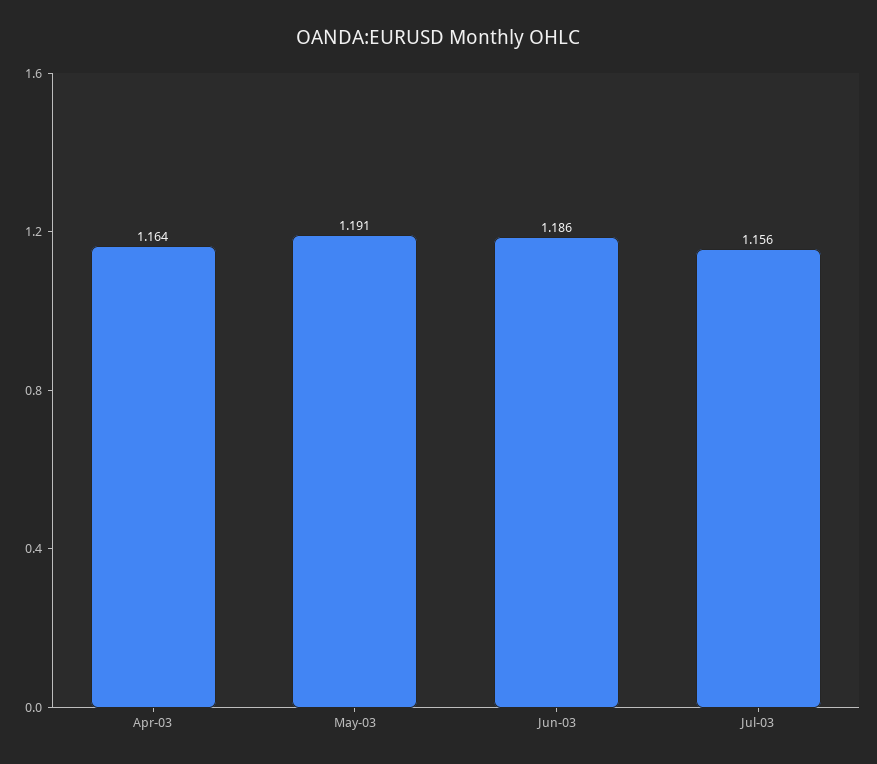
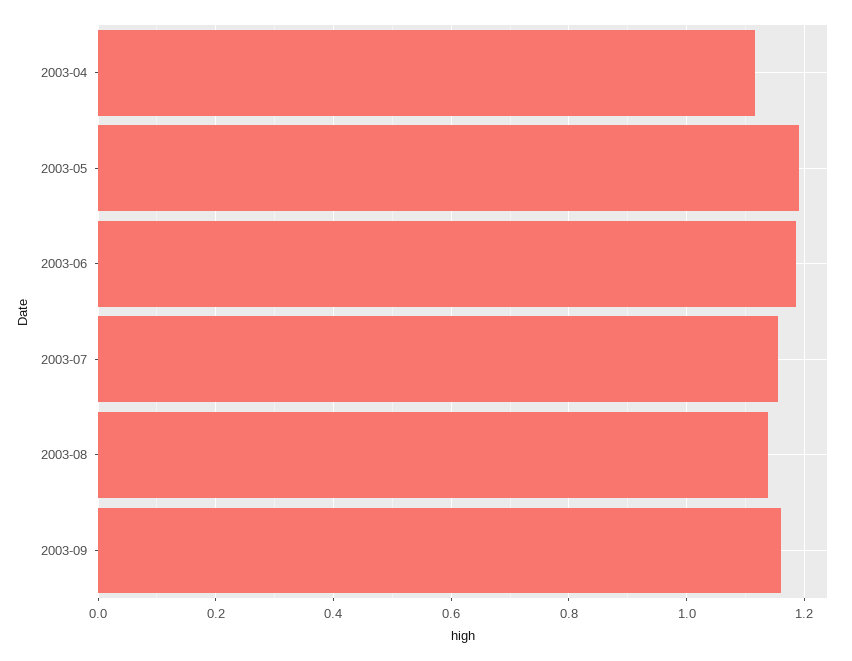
Apr-03: 1.164 -> 1.12
2003-08: none -> 1.14
2003-09: none -> 1.16

